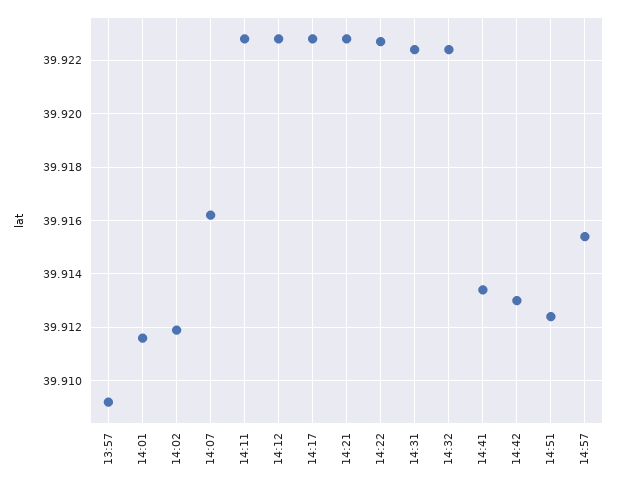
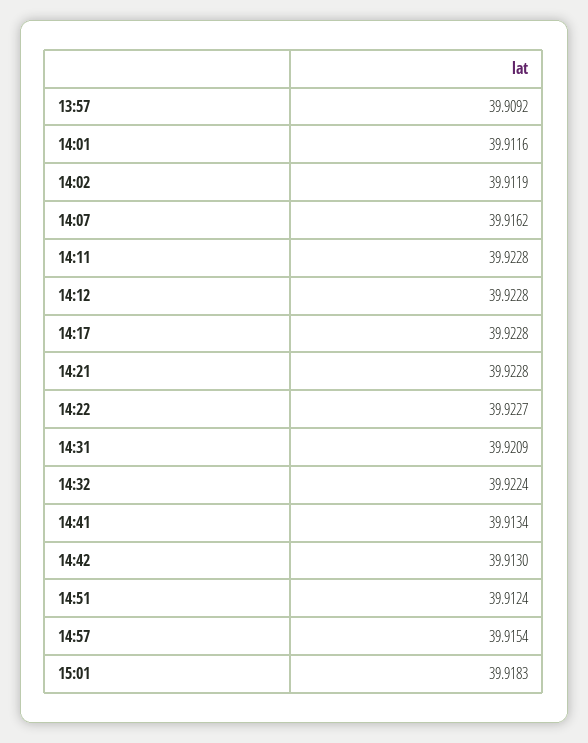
14:31: 39.9225 -> 39.9209
15:01: none -> 39.9183

